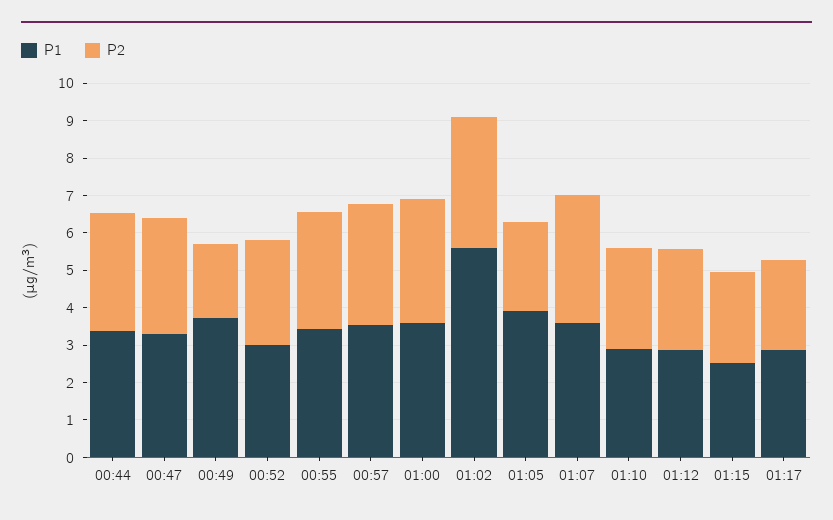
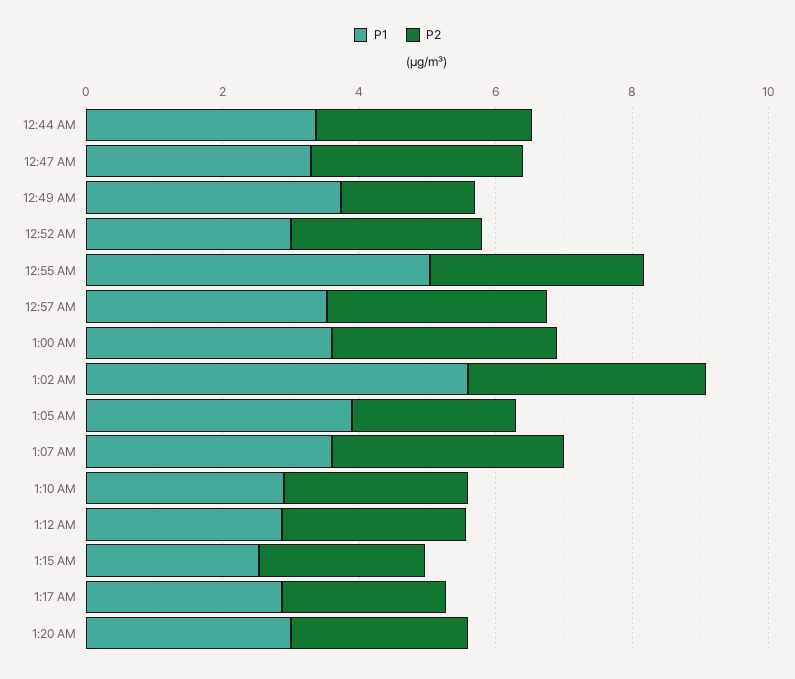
P1, 00:55: 3.5 -> 5
P1, 1:20 AM: none -> 3
P2, 1:20 AM: none -> 2.5

